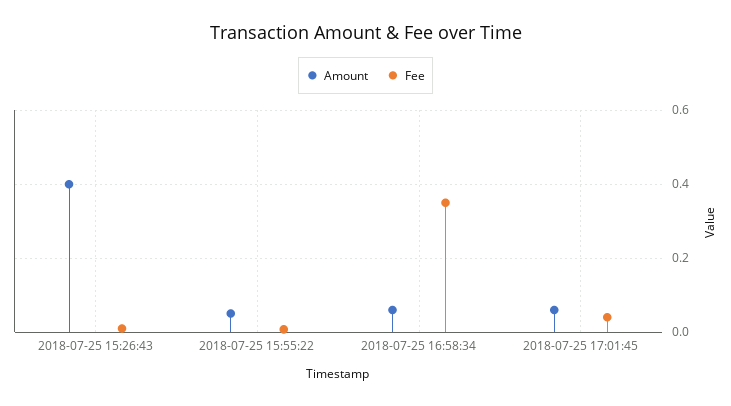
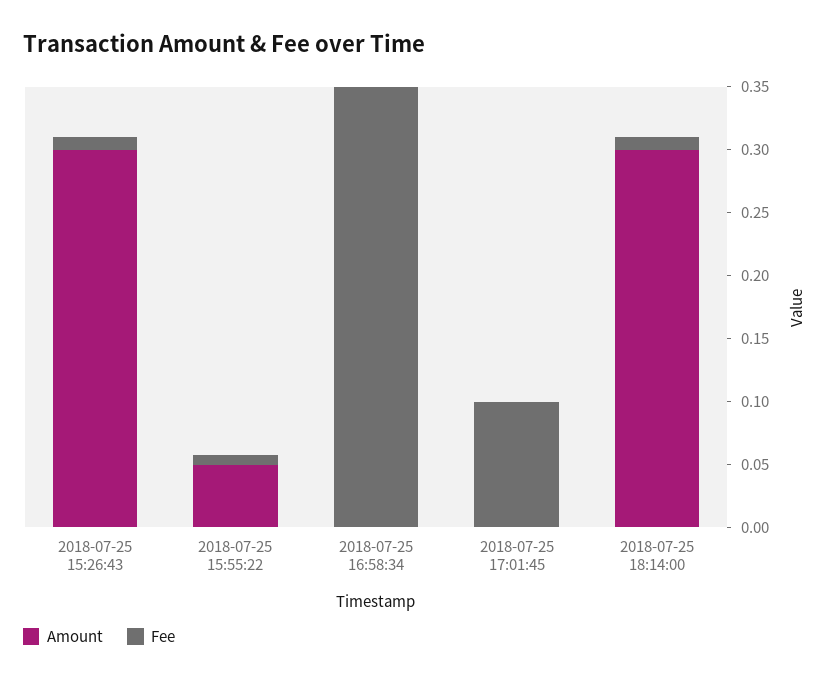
Amount, 2018-07-25 15:26:43: 0.4 -> 0.3
Amount, 2018-07-25 16:58:34: 0.06 -> 0
Amount, 2018-07-25 17:01:45: 0.06 -> 0
Fee, 2018-07-25 17:01:45: 0.04 -> 0.1
Amount, 2018-07-25 18:14:00: none -> 0.3
Fee, 2018-07-25 18:14:00: none -> 0.01

